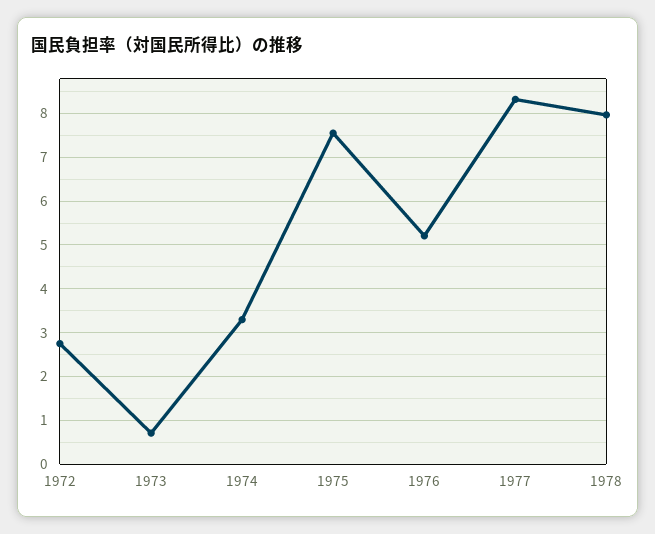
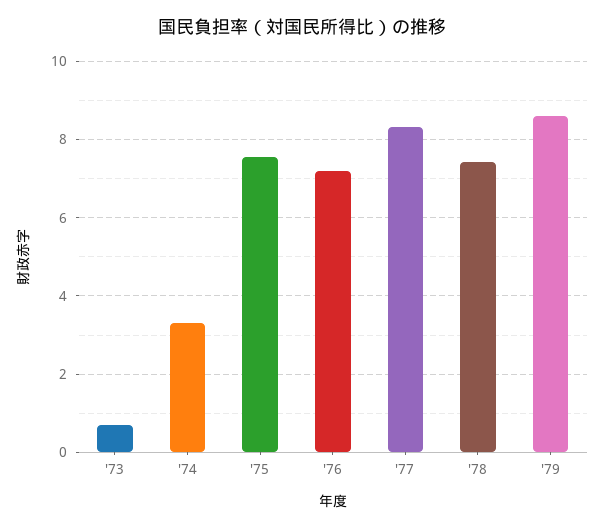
1972: 2.8 -> none
1976: 5.2 -> 7.2
1978: 8 -> 7.4
'79: none -> 8.6

